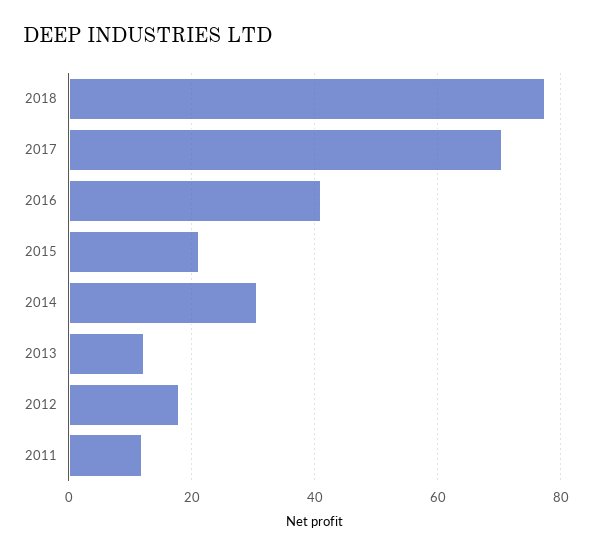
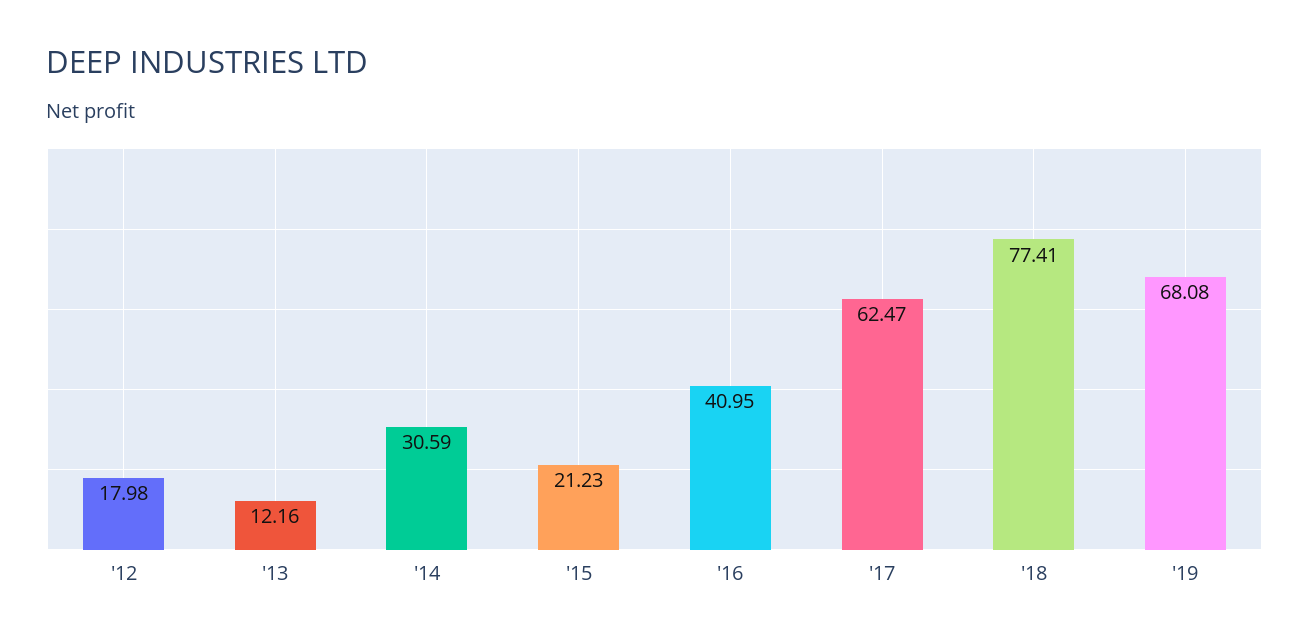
2017: 70 -> 62.47
2011: 12 -> none
'19: none -> 68.08

